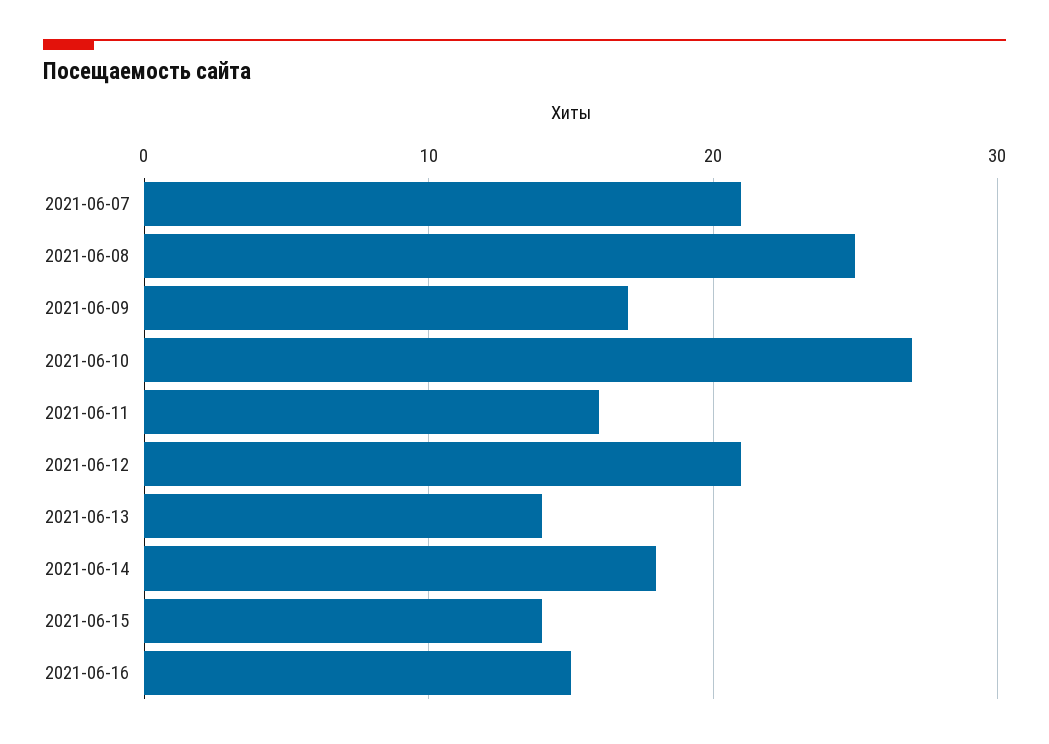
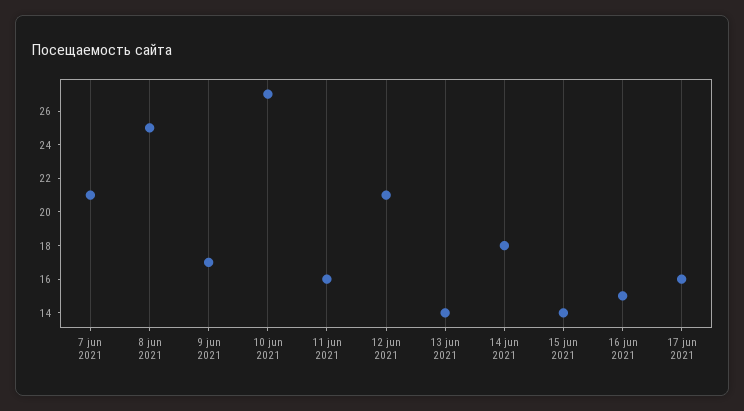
17 jun 2021: none -> 16

